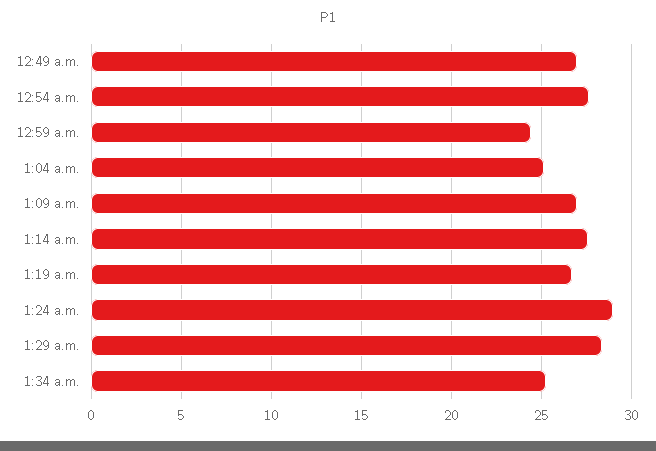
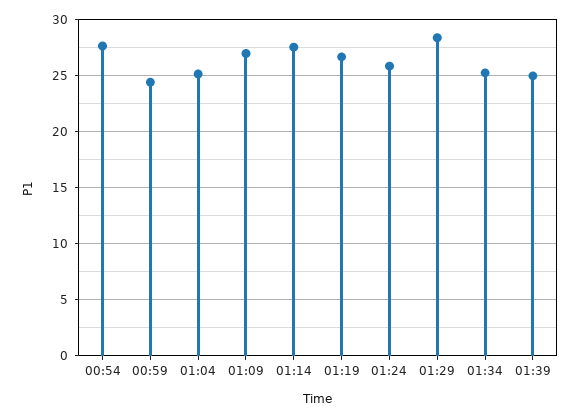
12:49 a.m.: 27 -> none
1:24 a.m.: 29 -> 26
01:39: none -> 25

